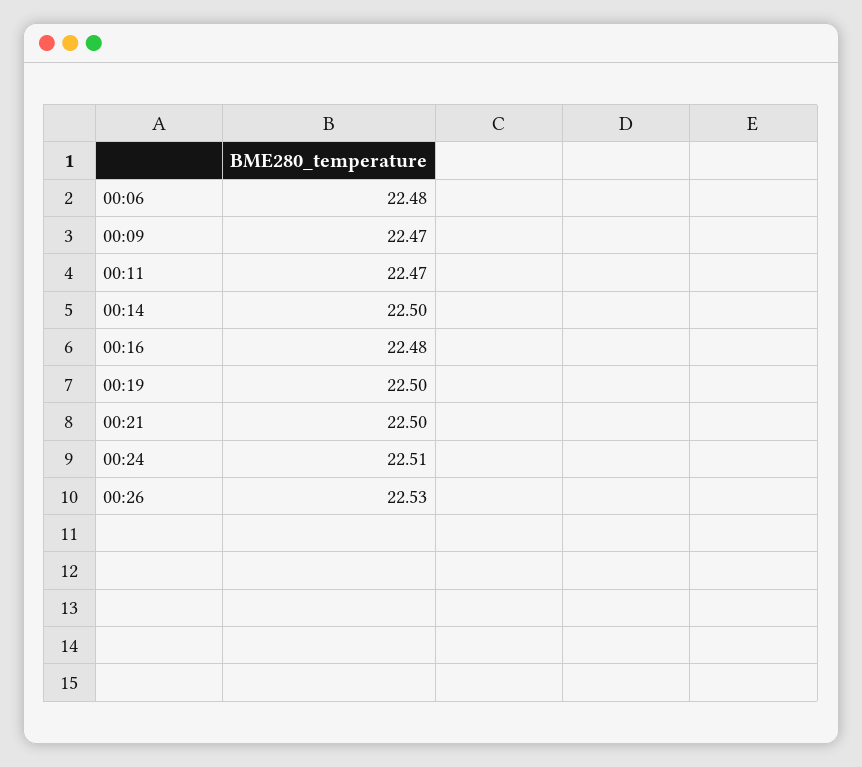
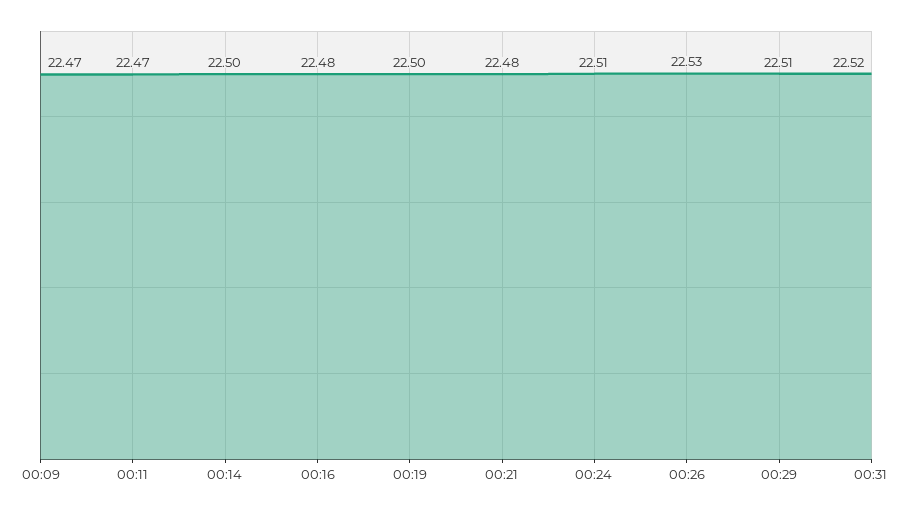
00:06: 22.48 -> none
00:21: 22.5 -> 22.48
00:29: none -> 22.51
00:31: none -> 22.52

